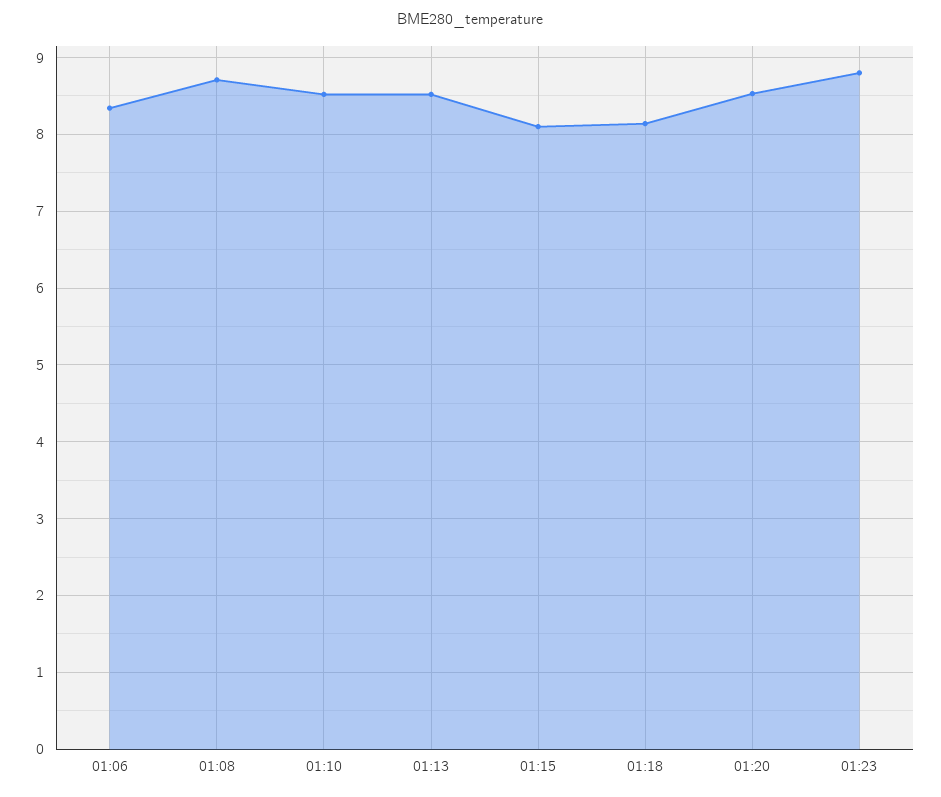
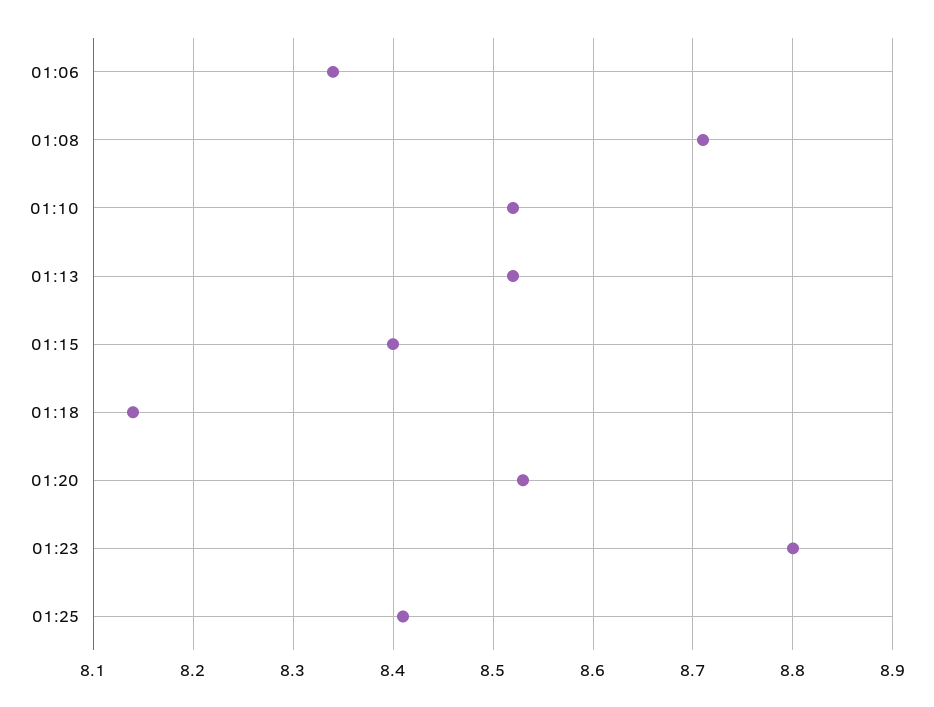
01:15: 8.1 -> 8.4
01:25: none -> 8.41

